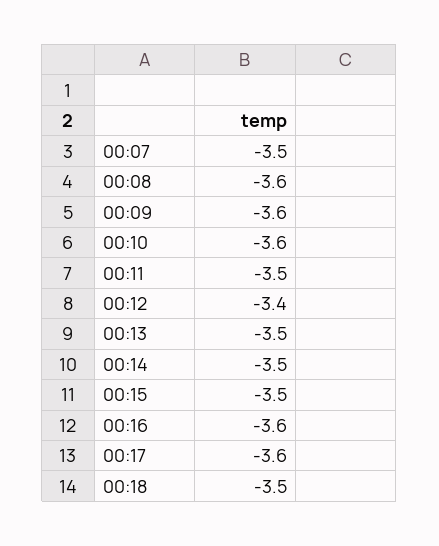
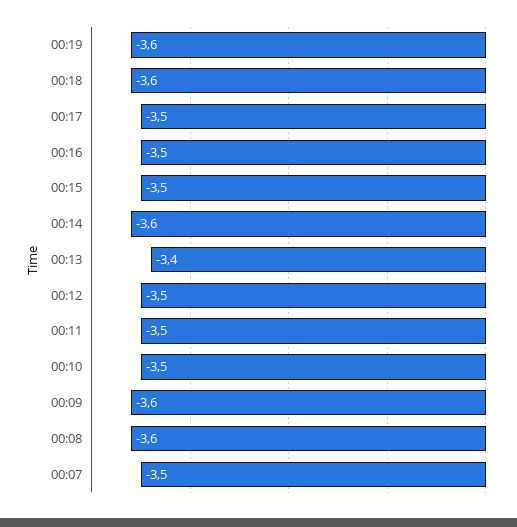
00:10: -3.6 -> -3.5
00:12: -3.4 -> -3.5
00:13: -3.5 -> -3.4
00:14: -3.5 -> -3.6
00:16: -3.6 -> -3.5
00:17: -3.6 -> -3.5
00:18: -3.5 -> -3.6
00:19: none -> -3.6

